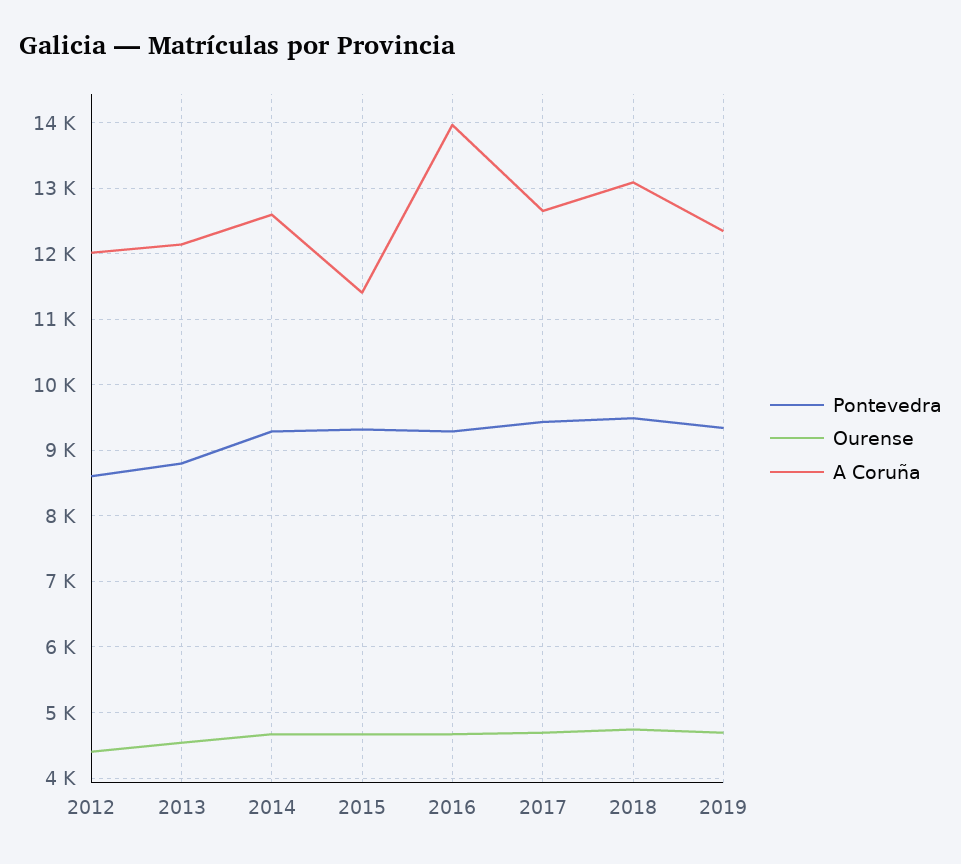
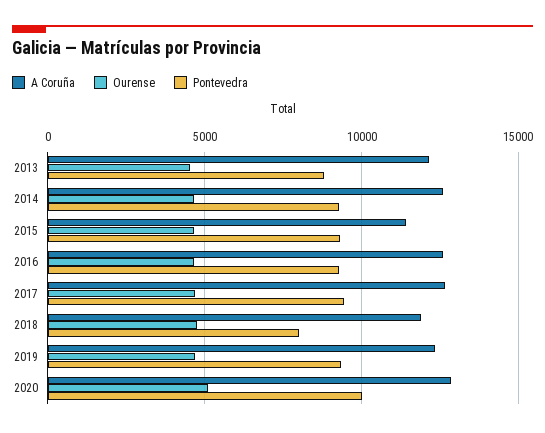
Pontevedra, 2012: 8600 -> none
Ourense, 2012: 4400 -> none
A Coruña, 2012: 12000 -> none
A Coruña, 2016: 14000 -> 12500
Pontevedra, 2018: 9500 -> 8000
A Coruña, 2018: 13100 -> 12000
A Coruña, 2020: none -> 13000
Ourense, 2020: none -> 5000
Pontevedra, 2020: none -> 10000

